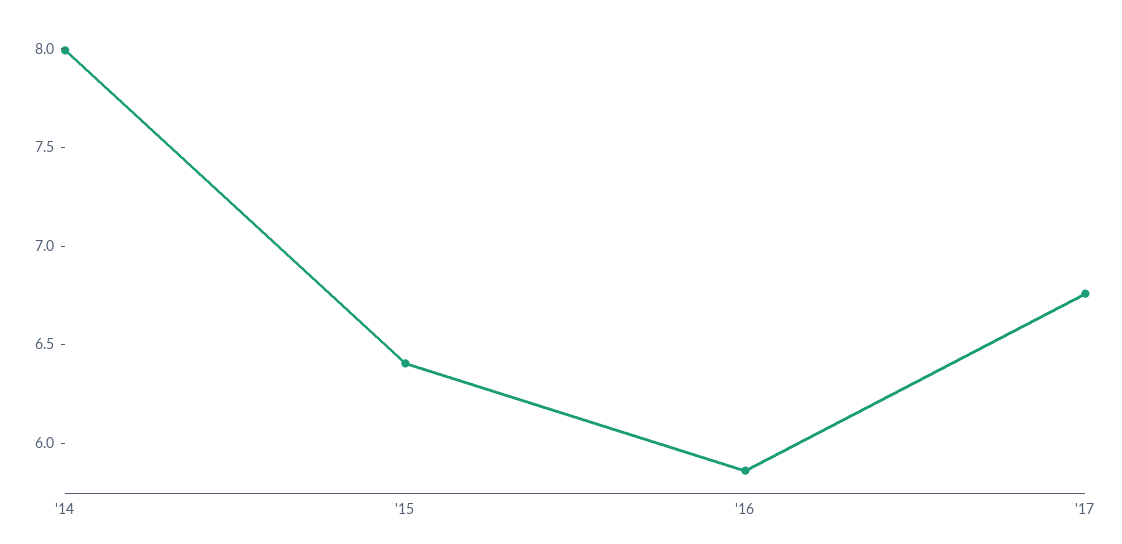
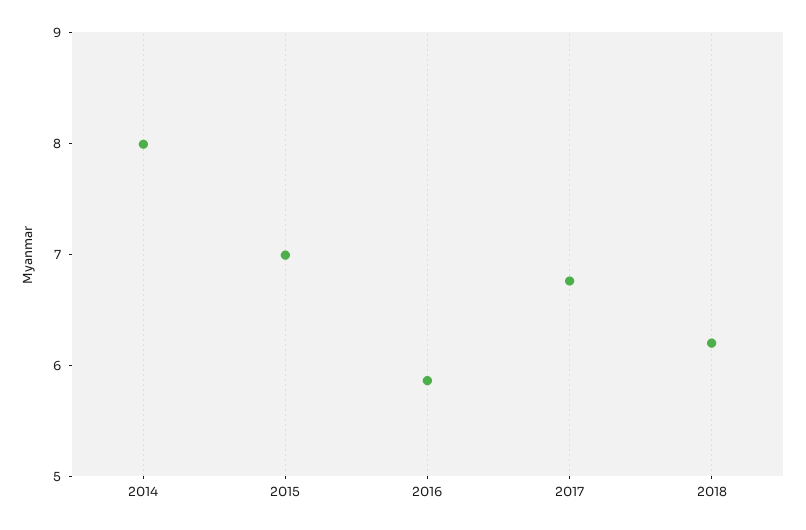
'15: 6.4 -> 7
2018: none -> 6.2

